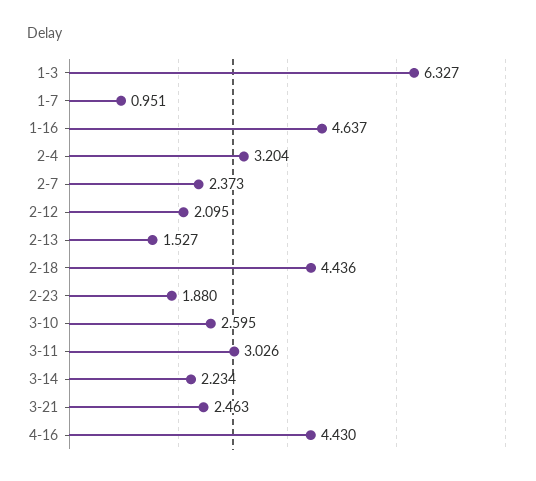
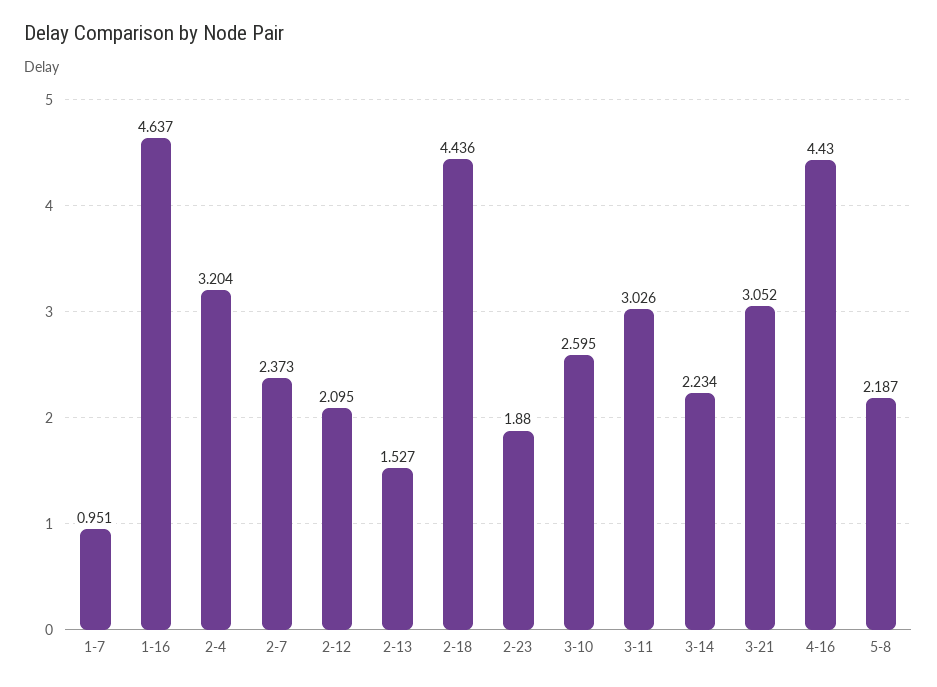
1-3: 6.327 -> none
3-21: 2.463 -> 3.052
5-8: none -> 2.187

